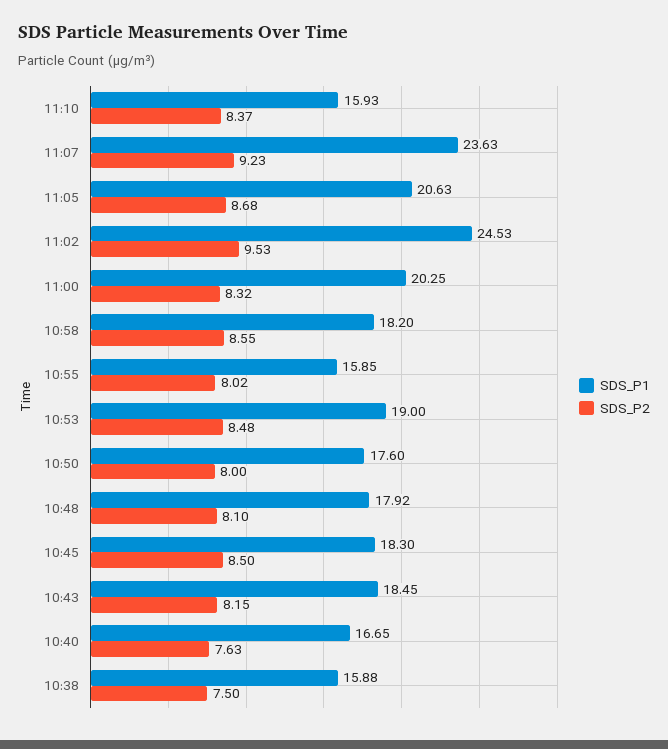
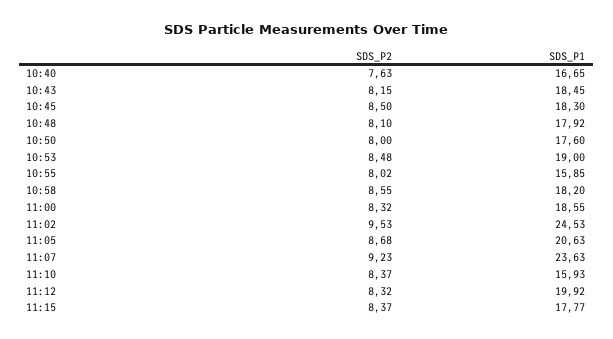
SDS_P1, 11:00: 20.25 -> 18.55
SDS_P1, 10:38: 15.88 -> none
SDS_P2, 10:38: 7.5 -> none
SDS_P2, 11:12: none -> 8.32
SDS_P1, 11:12: none -> 19.92
SDS_P2, 11:15: none -> 8.37
SDS_P1, 11:15: none -> 17.77

